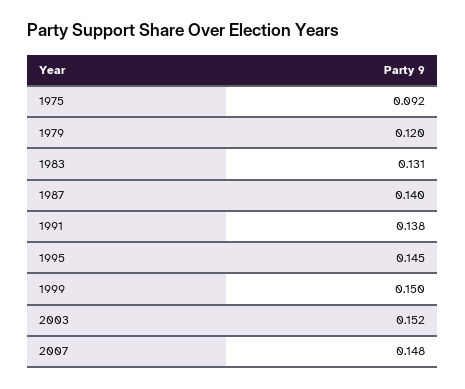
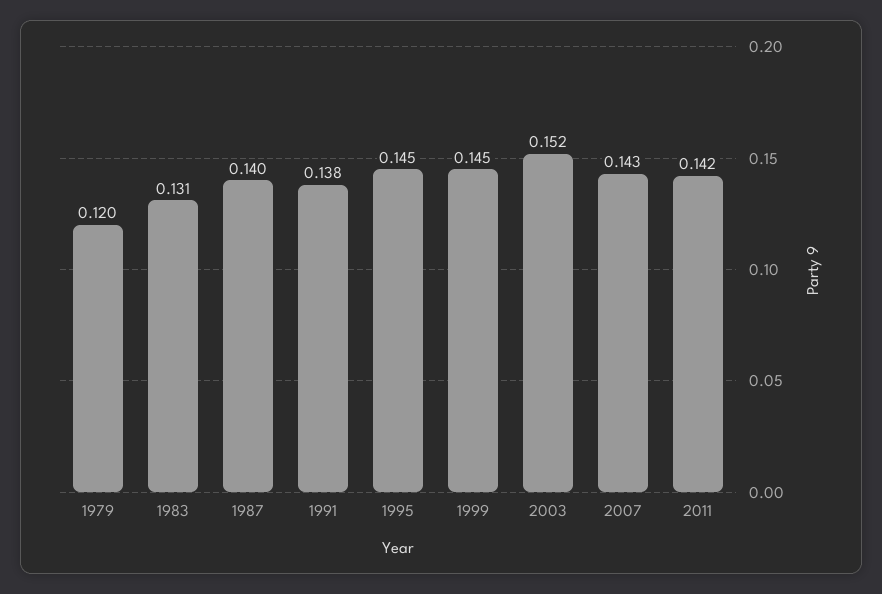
1975: 0.092 -> none
1999: 0.15 -> 0.145
2007: 0.148 -> 0.143
2011: none -> 0.142

